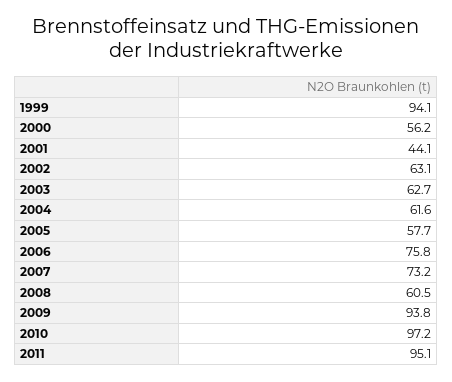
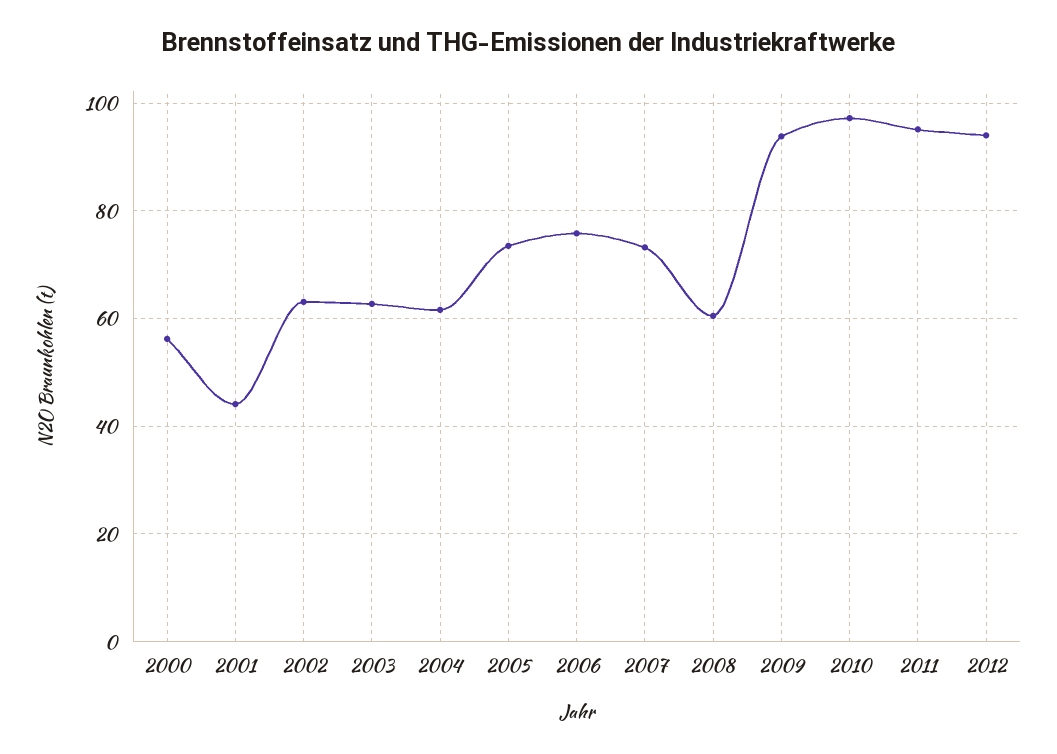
1999: 94.1 -> none
2005: 57.7 -> 74
2012: none -> 94

